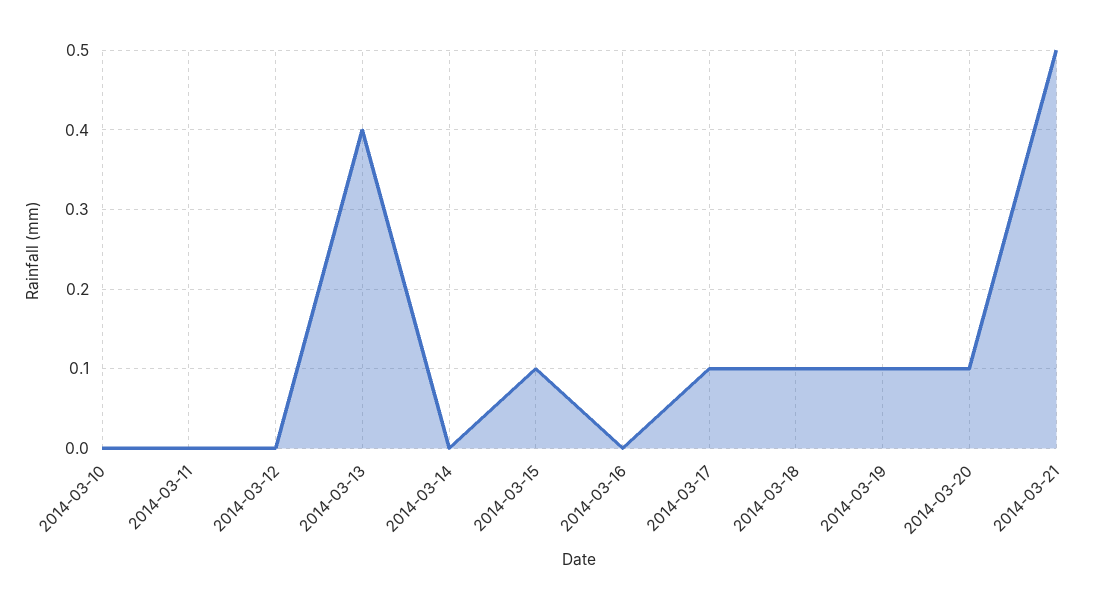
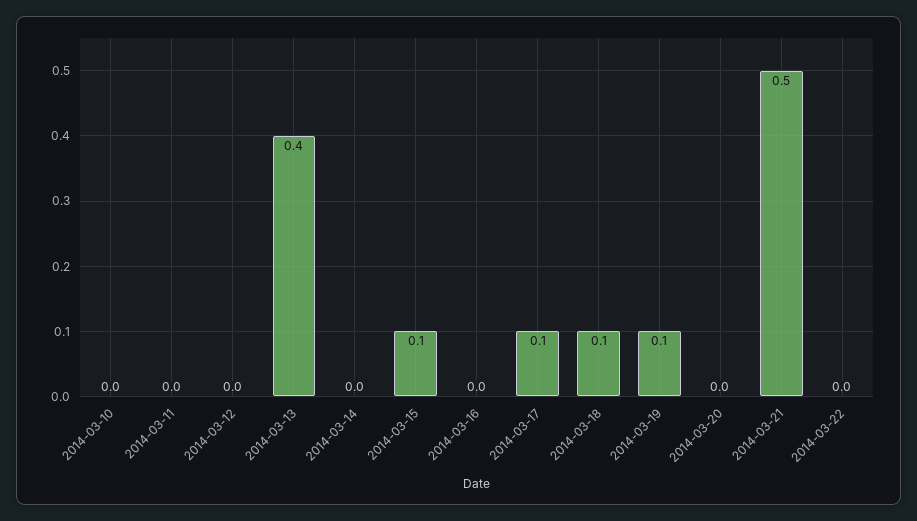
2014-03-20: 0.1 -> 0
2014-03-22: none -> 0

